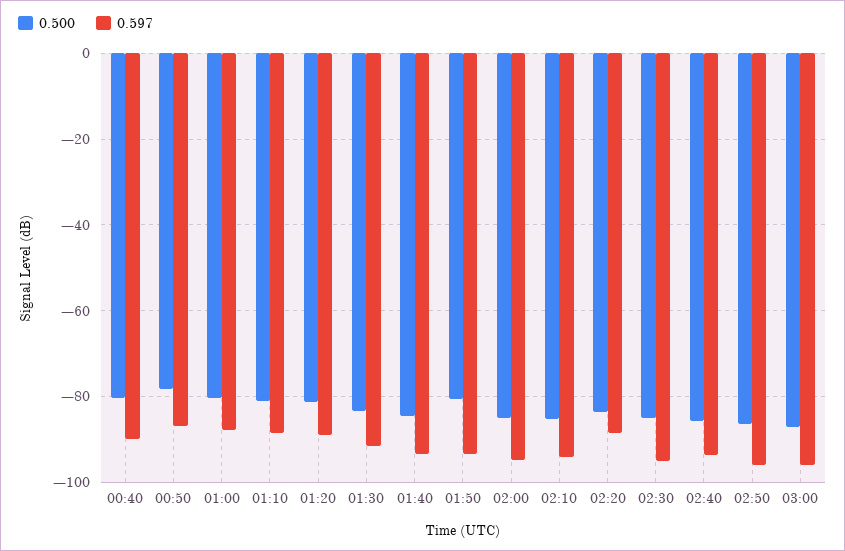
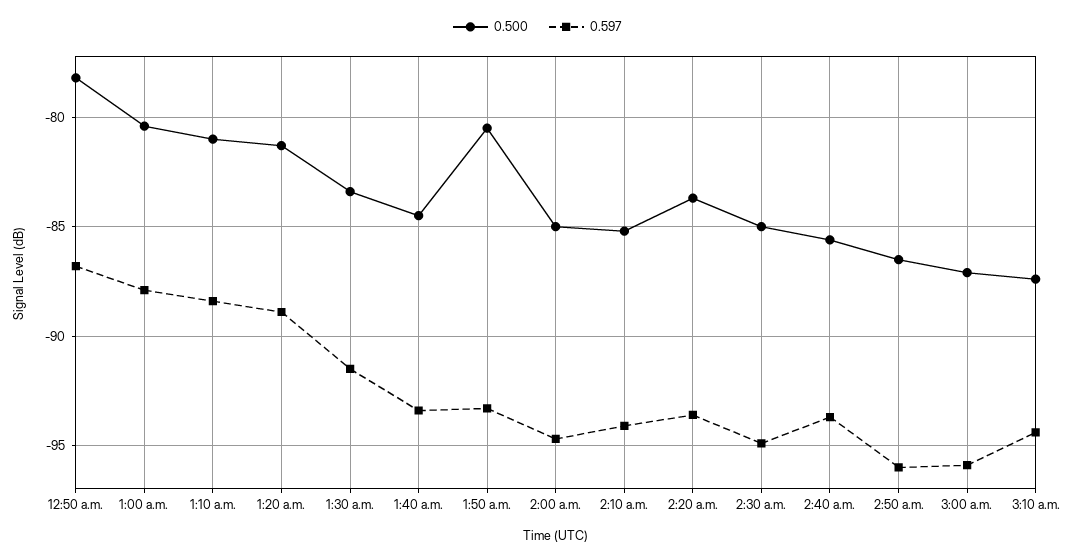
0.500, 00:40: -80 -> none
0.597, 00:40: -90 -> none
0.597, 02:20: -88 -> -93.5
0.500, 3:10 a.m.: none -> -87.5
0.597, 3:10 a.m.: none -> -94.5

